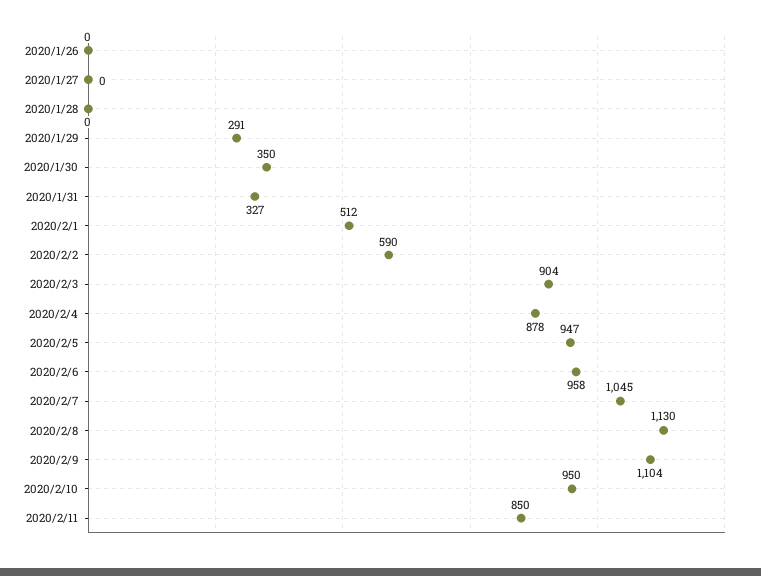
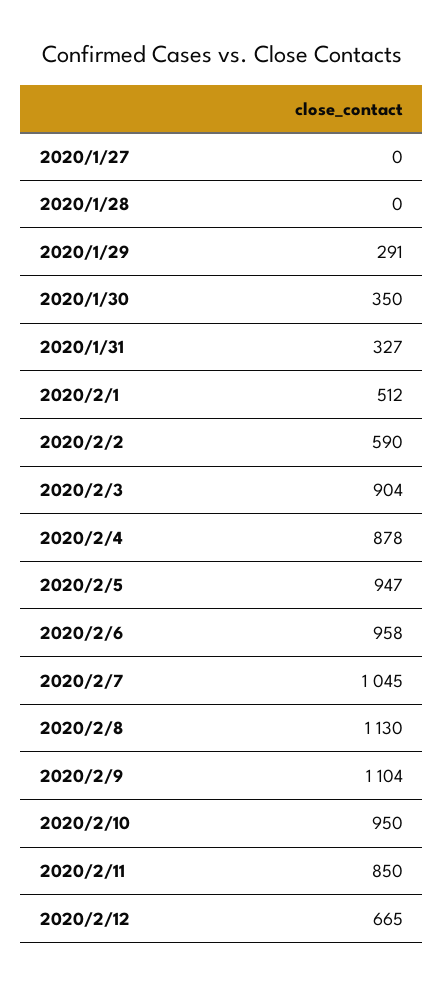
2020/1/26: 0 -> none
2020/2/12: none -> 665

